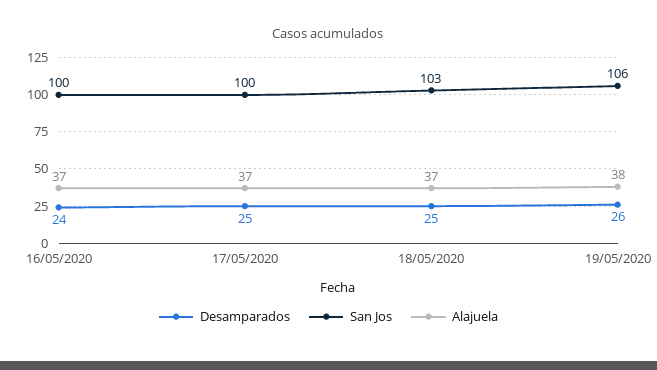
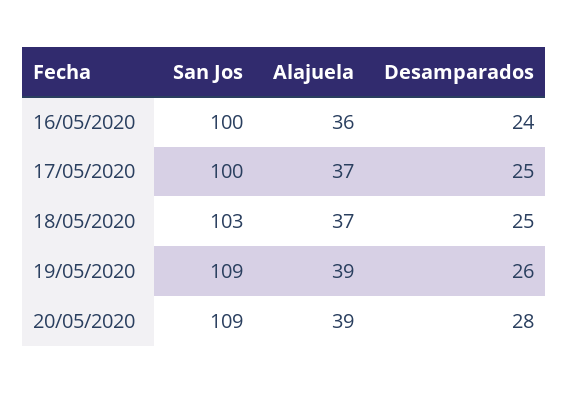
Alajuela, 16/05/2020: 37 -> 36
San Jos, 19/05/2020: 106 -> 109
Alajuela, 19/05/2020: 38 -> 39
San Jos, 20/05/2020: none -> 109
Alajuela, 20/05/2020: none -> 39
Desamparados, 20/05/2020: none -> 28

